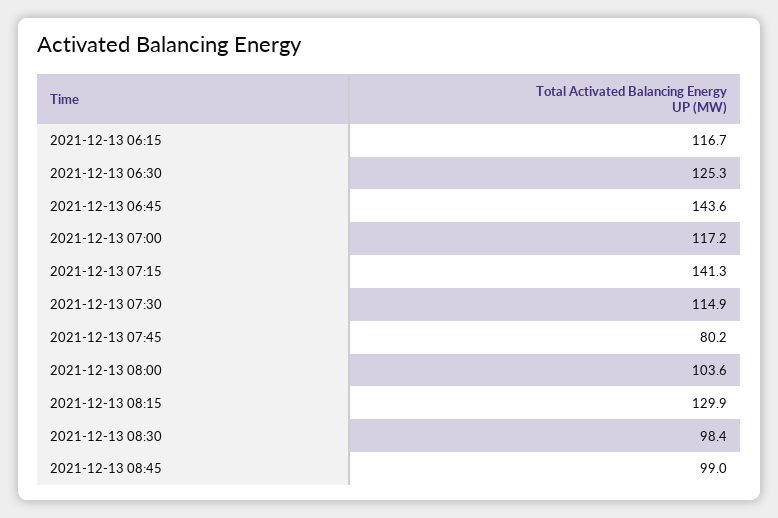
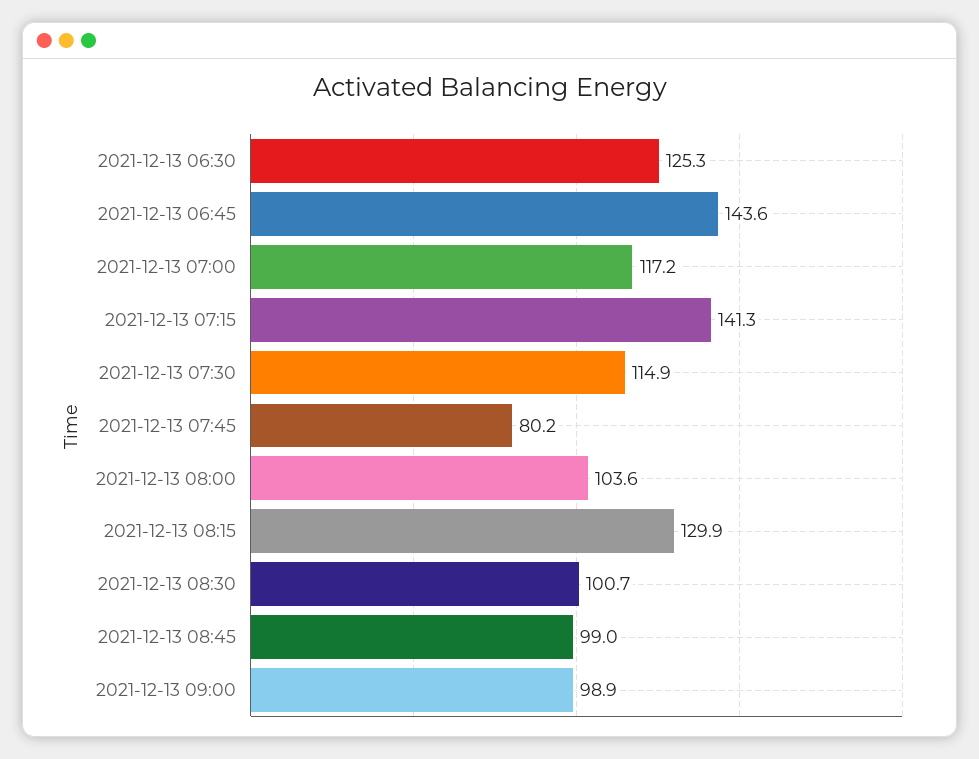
2021-12-13 06:15: 116.7 -> none
2021-12-13 08:30: 98.4 -> 100.7
2021-12-13 09:00: none -> 98.9

